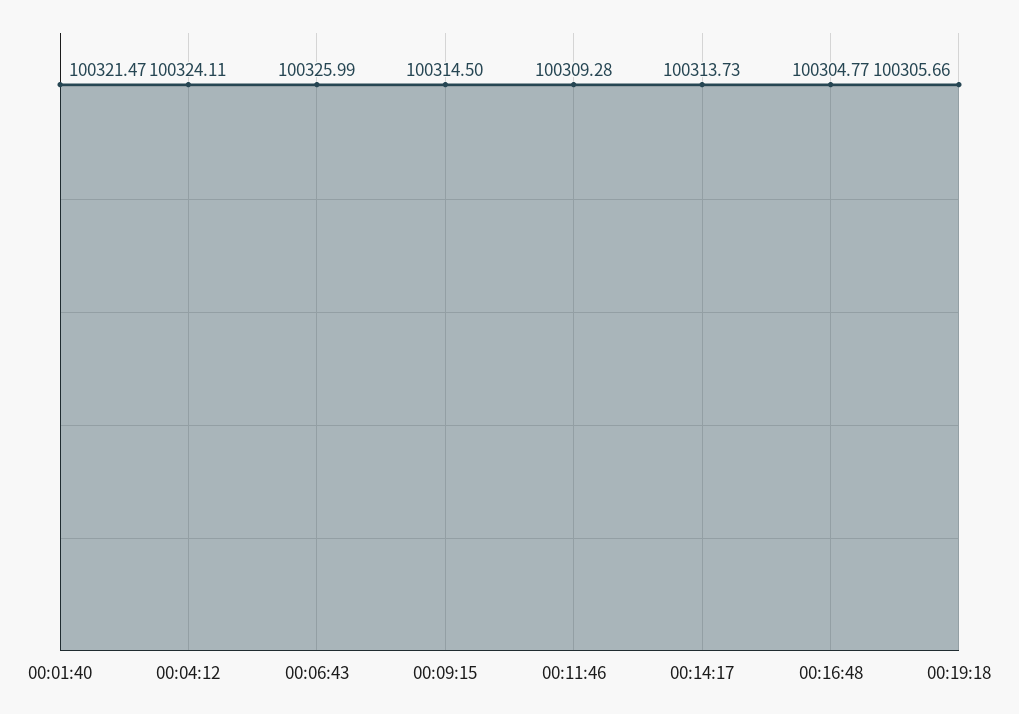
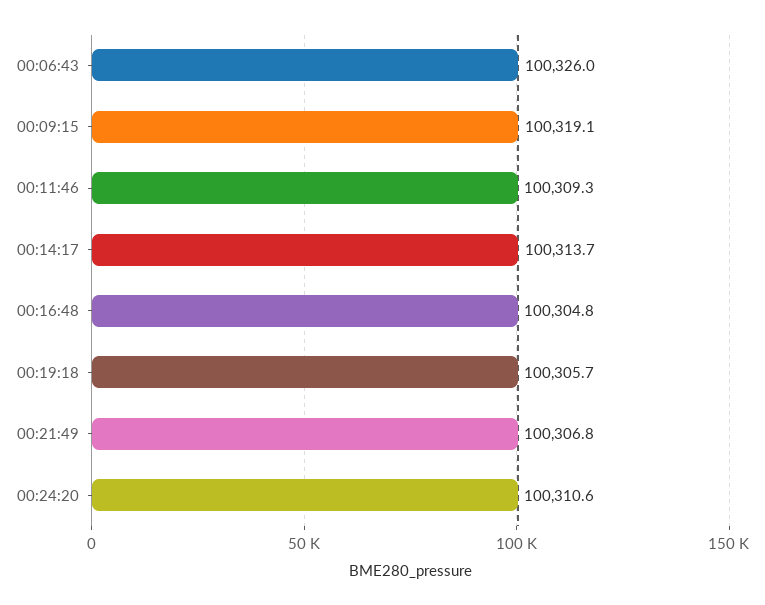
00:01:40: 100321.47 -> none
00:04:12: 100324.11 -> none
00:09:15: 100314.5 -> 100319.1
00:21:49: none -> 100306.8
00:24:20: none -> 100310.6

